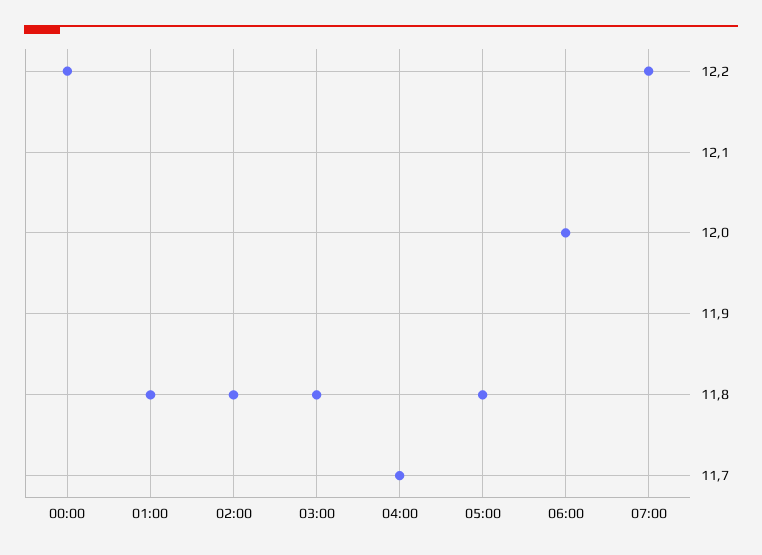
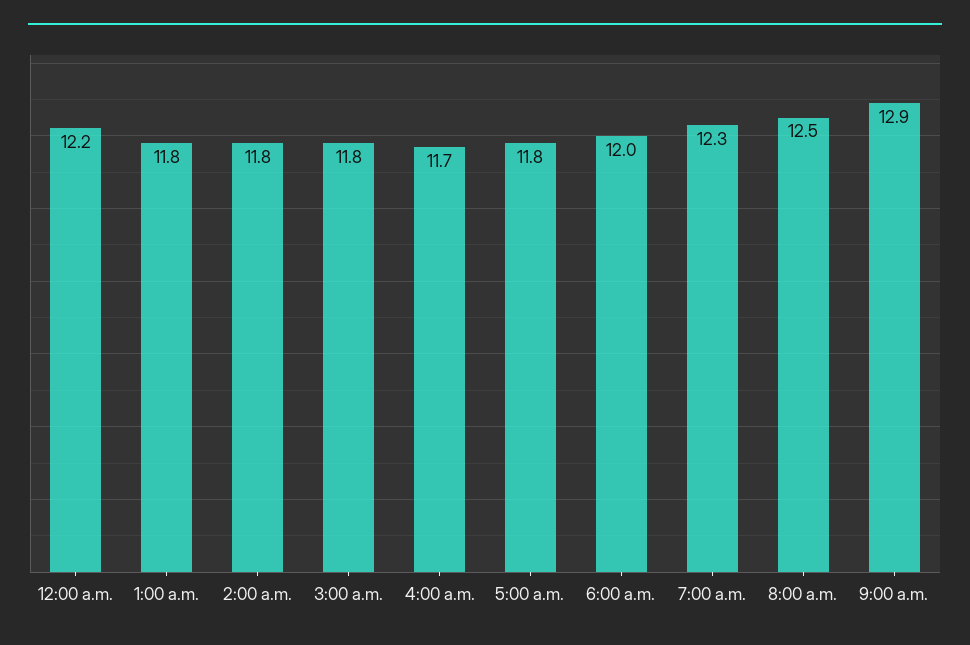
07:00: 12.2 -> 12.3
8:00 a.m.: none -> 12.5
9:00 a.m.: none -> 12.9

